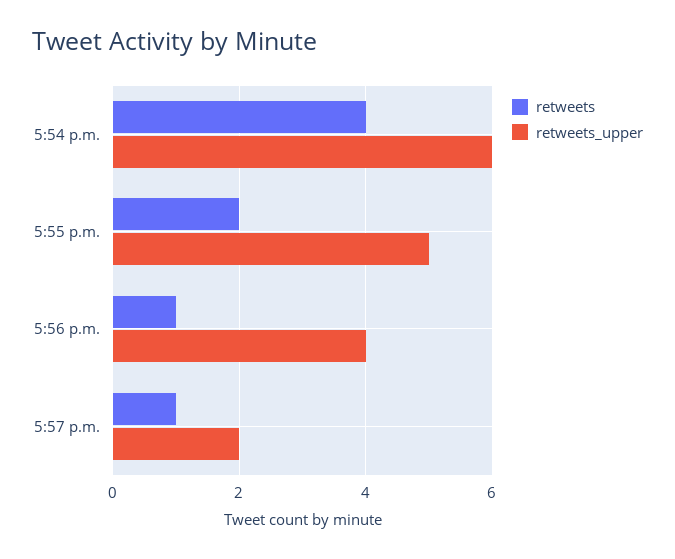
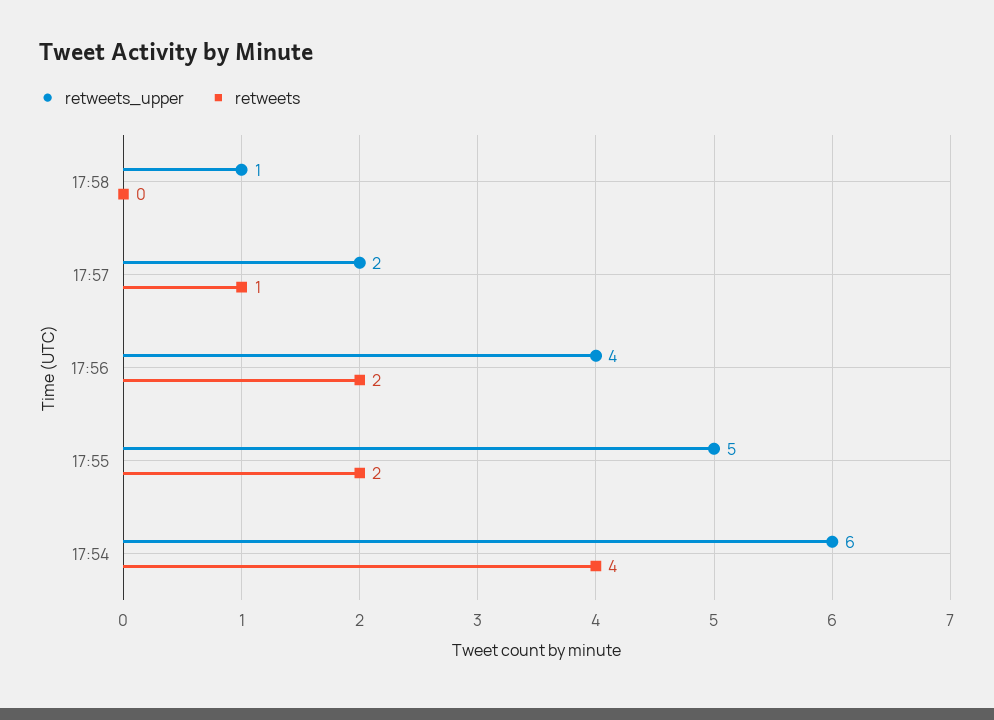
retweets, 5:56 p.m.: 1 -> 2
retweets_upper, 17:58: none -> 1
retweets, 17:58: none -> 0

